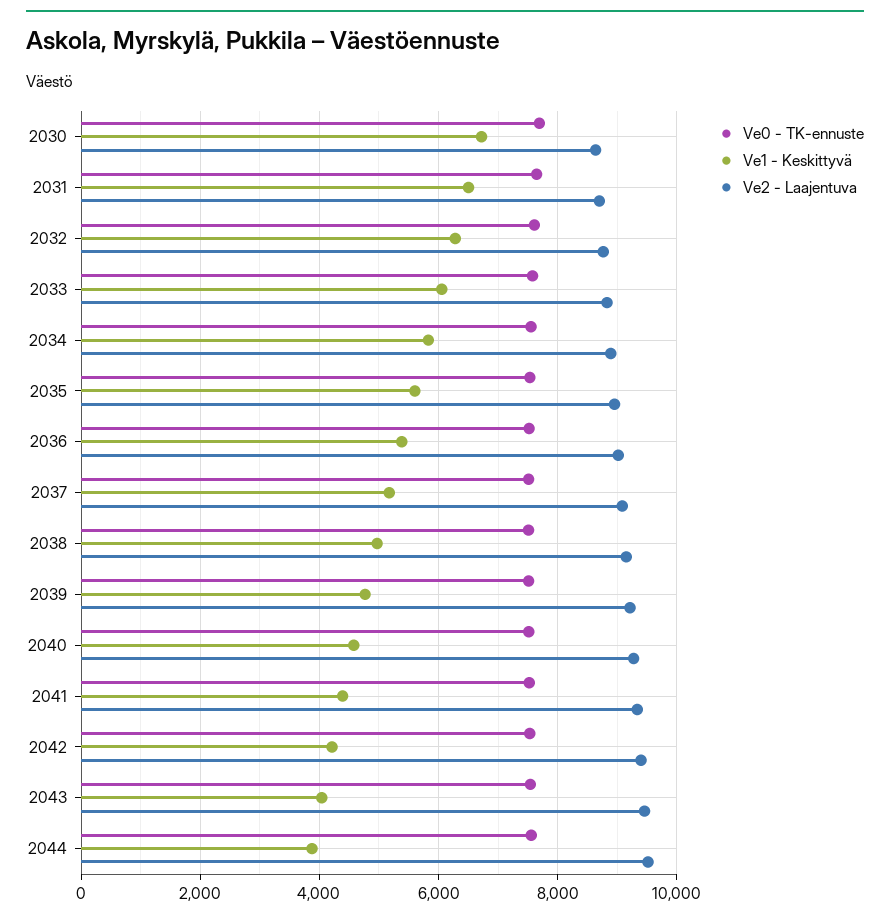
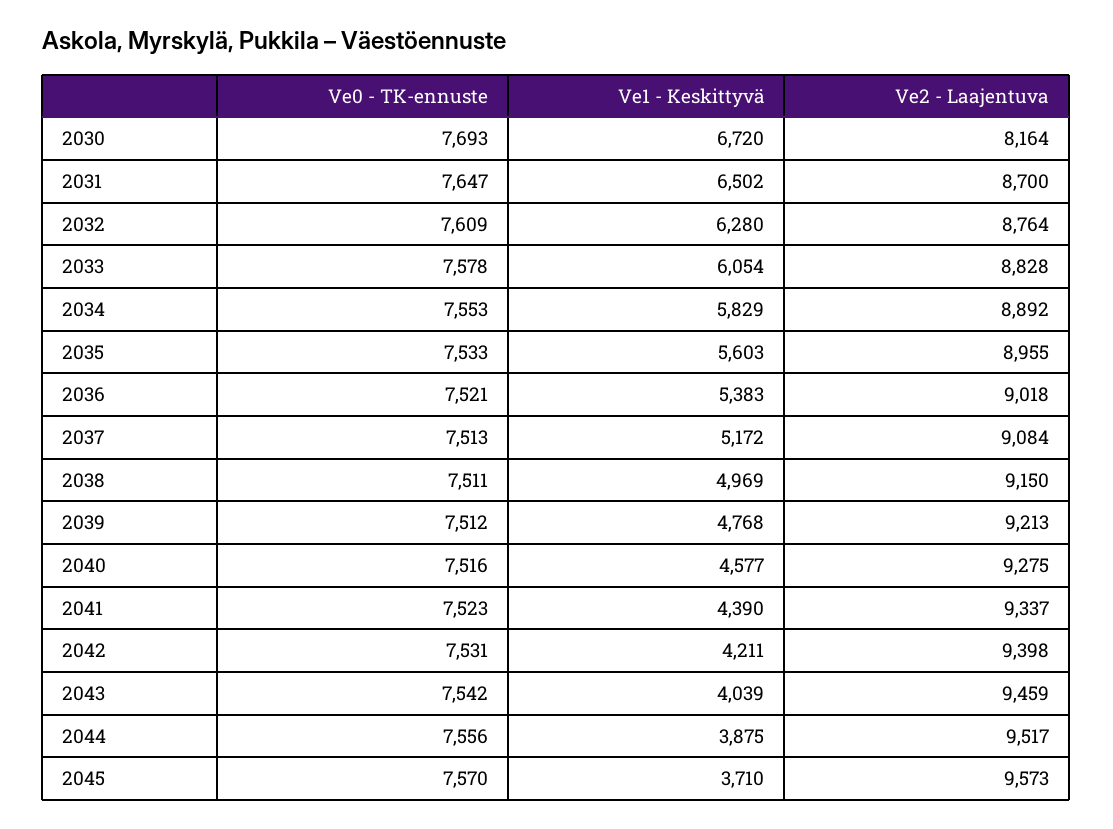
Ve2 - Laajentuva, 2030: 8600 -> 8164
Ve0 - TK-ennuste, 2045: none -> 7570
Ve1 - Keskittyvä, 2045: none -> 3710
Ve2 - Laajentuva, 2045: none -> 9573

